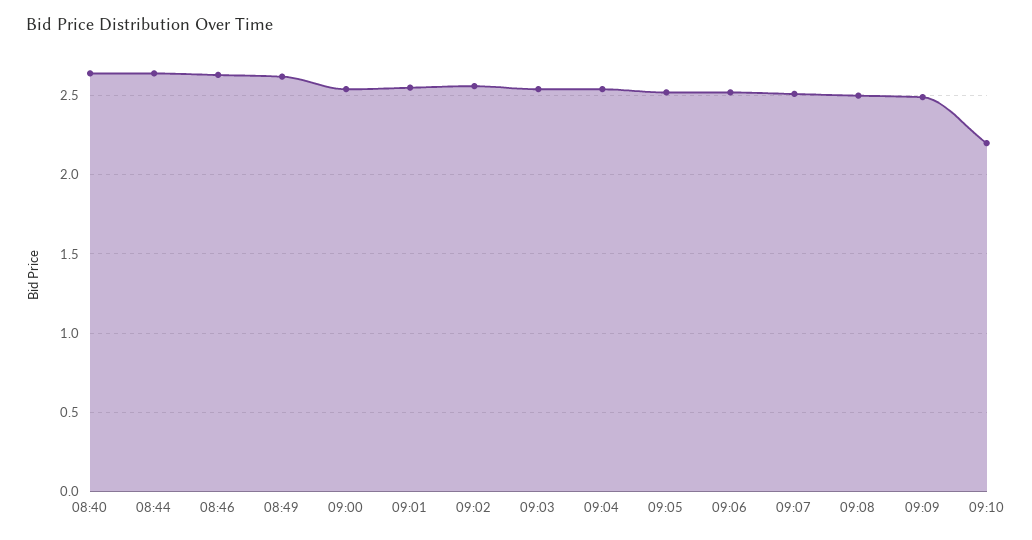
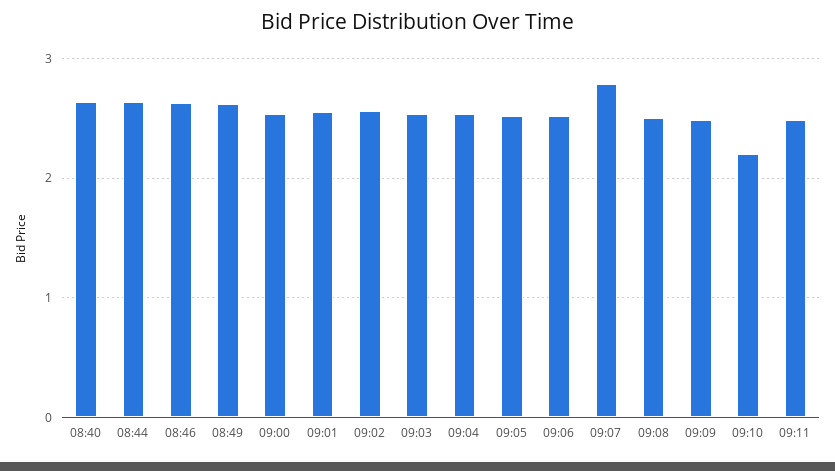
09:07: 2.5 -> 2.8
09:11: none -> 2.5

